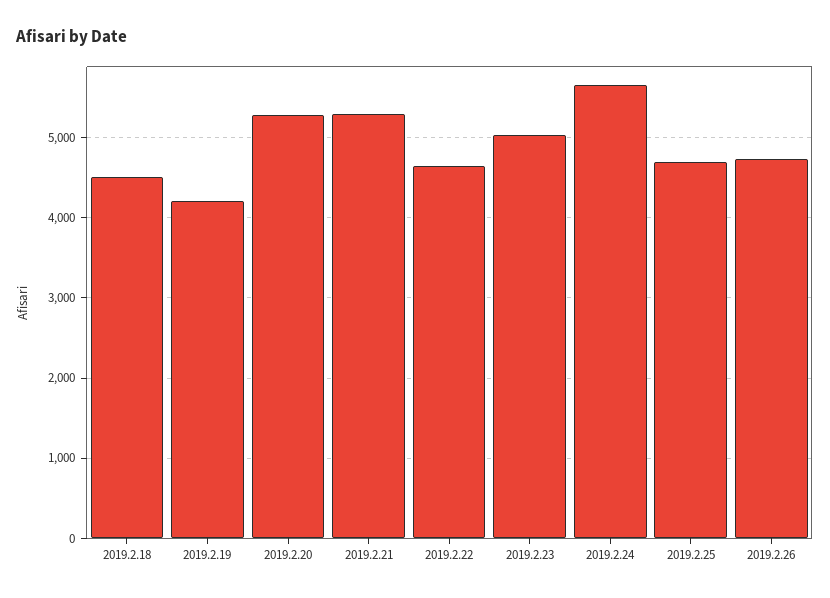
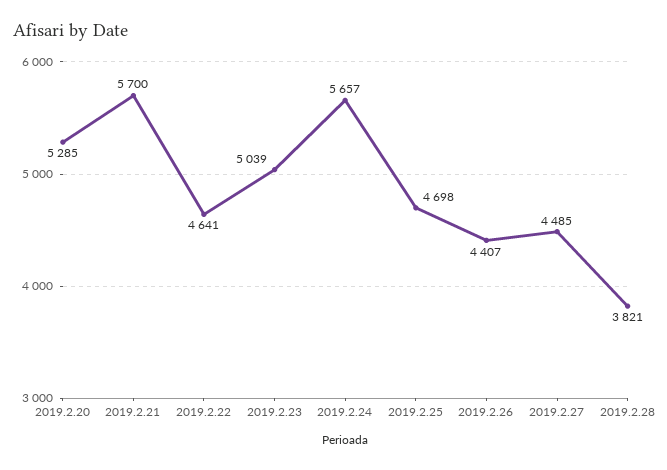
2019.2.18: 4500 -> none
2019.2.19: 4200 -> none
2019.2.21: 5300 -> 5700
2019.2.26: 4700 -> 4407
2019.2.27: none -> 4485
2019.2.28: none -> 3821

